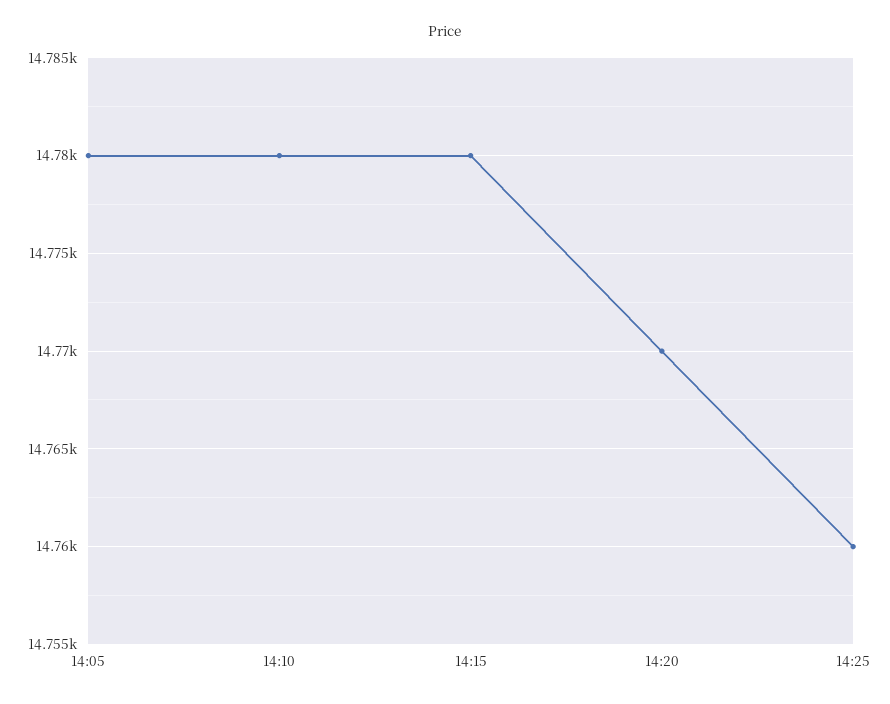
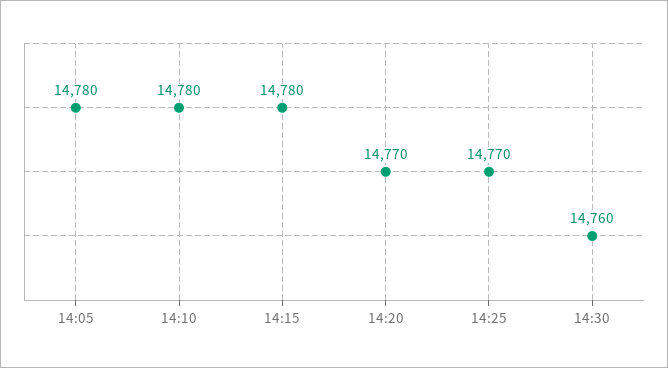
14:25: 14760 -> 14770
14:30: none -> 14760

